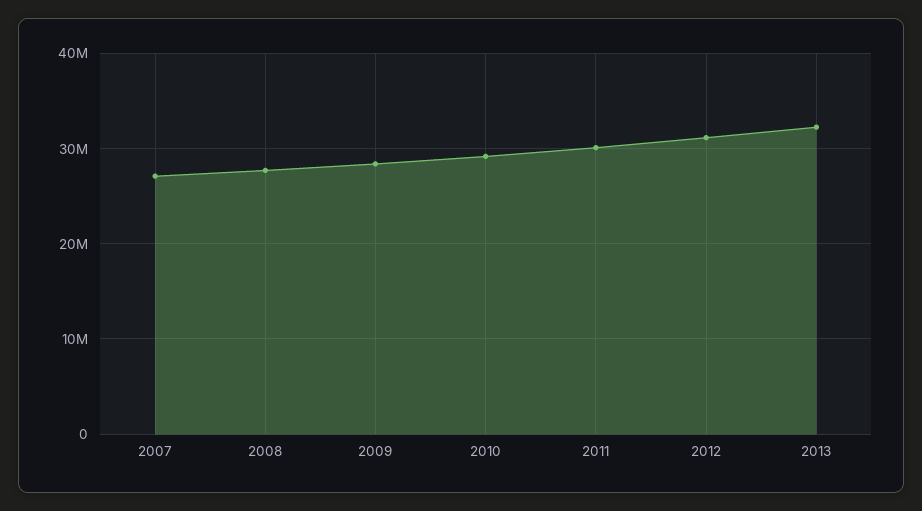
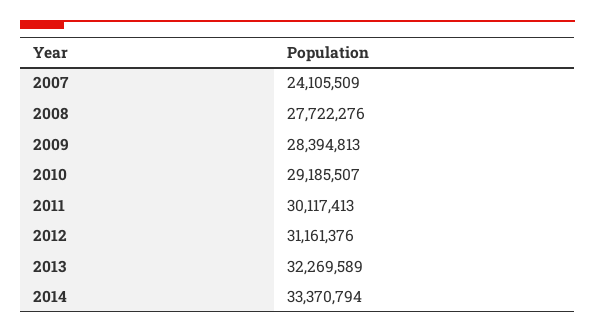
2007: 27000000 -> 24105509
2014: none -> 33370794

